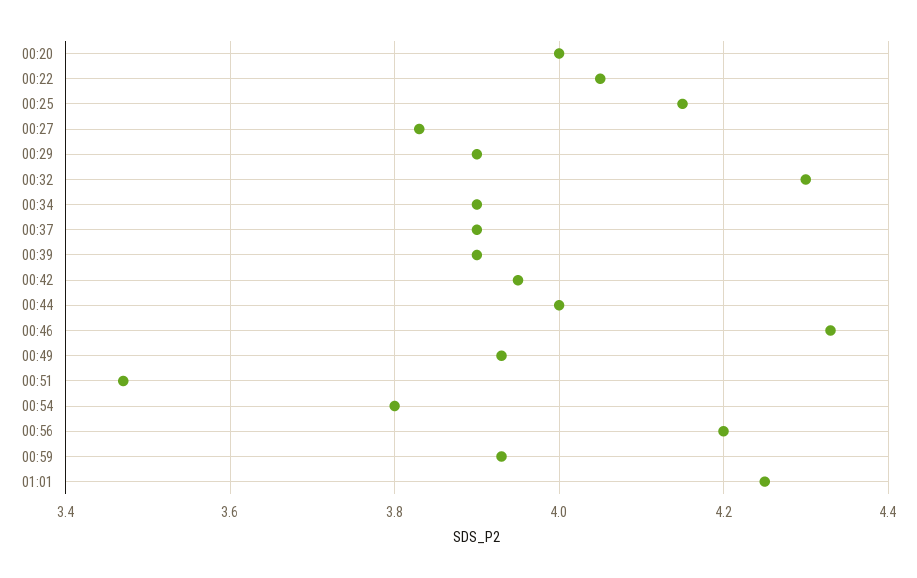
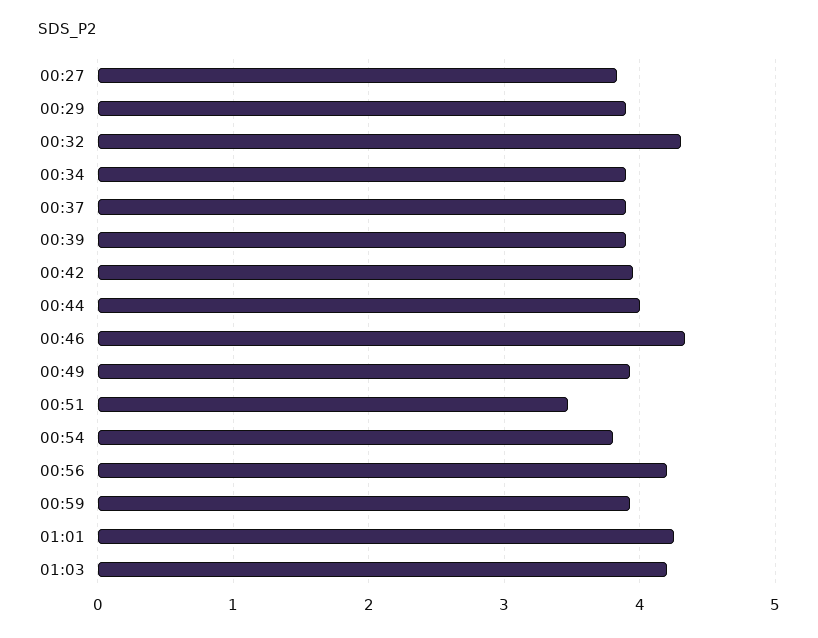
00:20: 4 -> none
00:22: 4.05 -> none
00:25: 4.15 -> none
01:03: none -> 4.2

